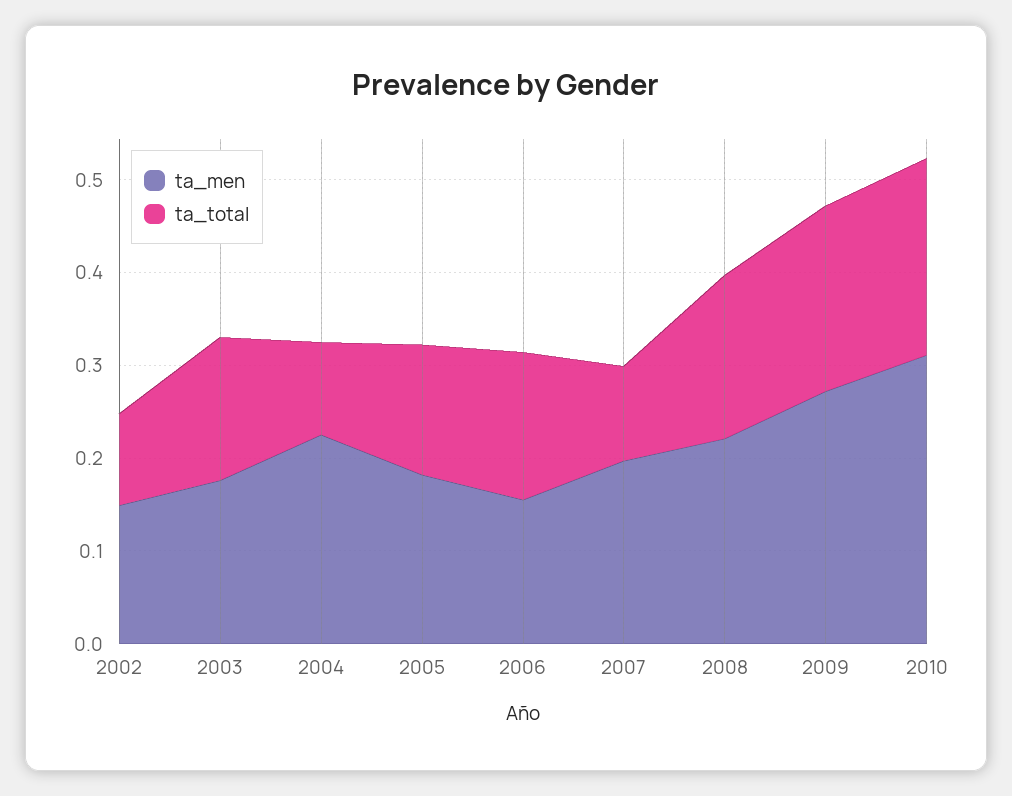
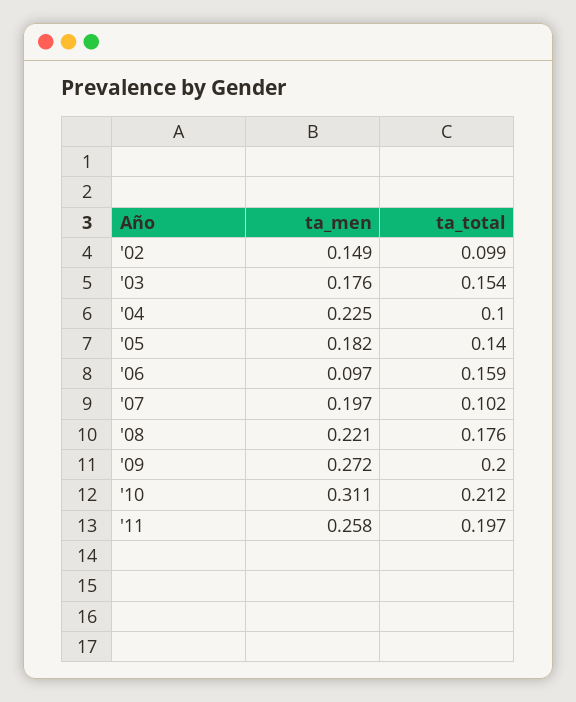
ta_men, 2006: 0.16 -> 0.097
ta_men, '11: none -> 0.258
ta_total, '11: none -> 0.197

